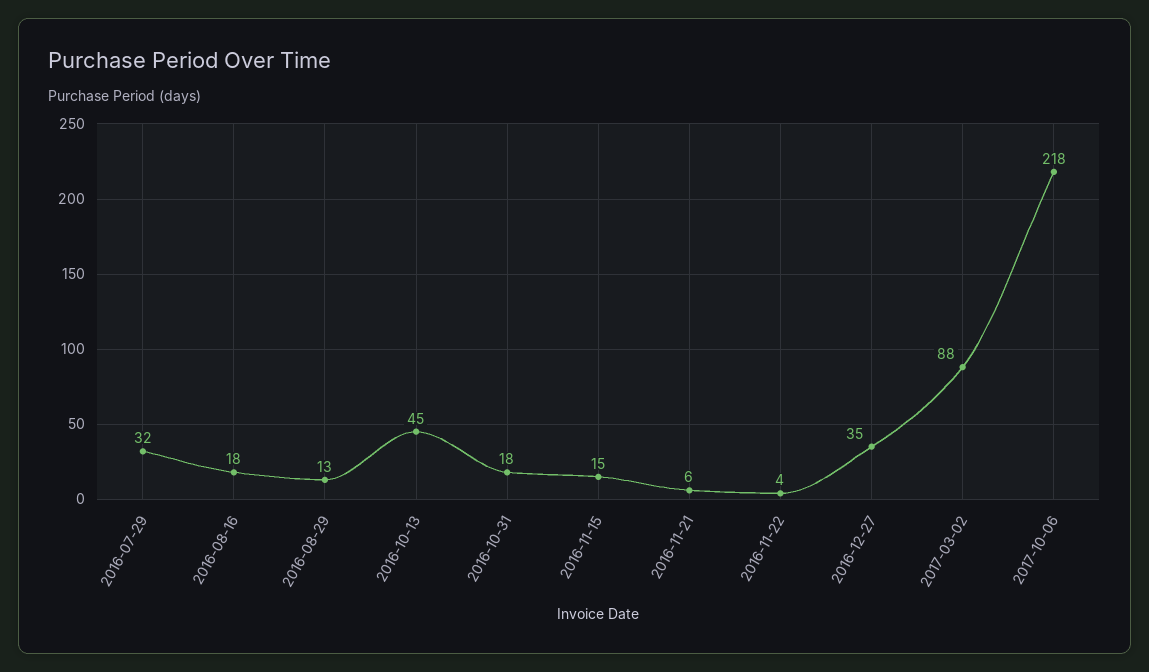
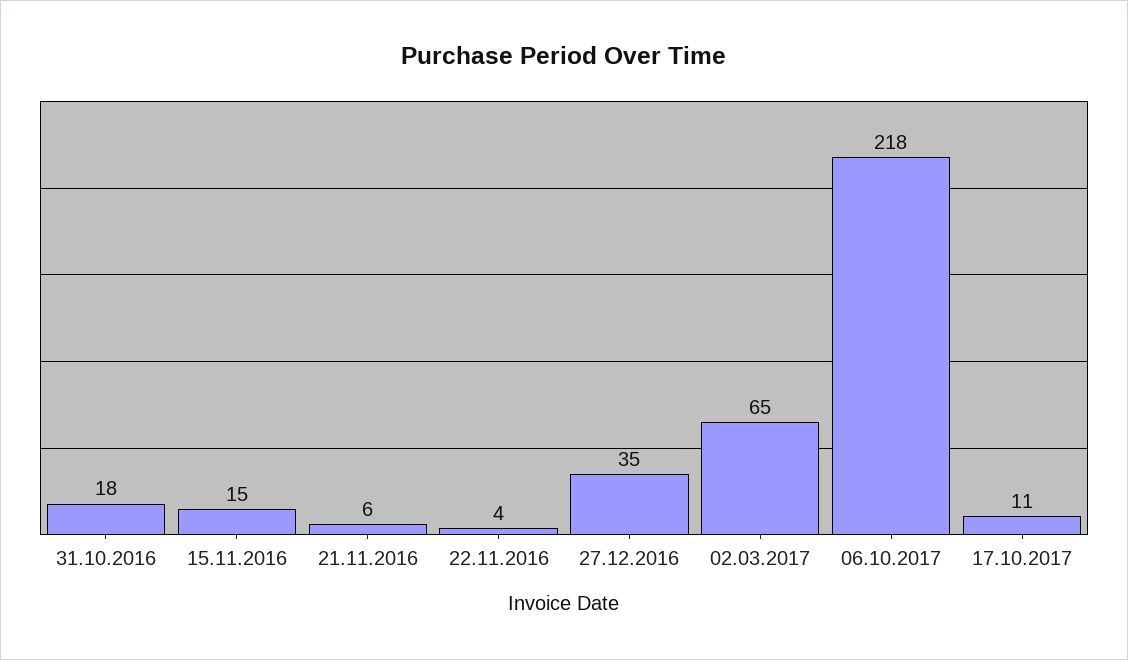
2016-07-29: 32 -> none
2016-08-16: 18 -> none
2016-08-29: 13 -> none
2016-10-13: 45 -> none
2017-03-02: 88 -> 65
17.10.2017: none -> 11

